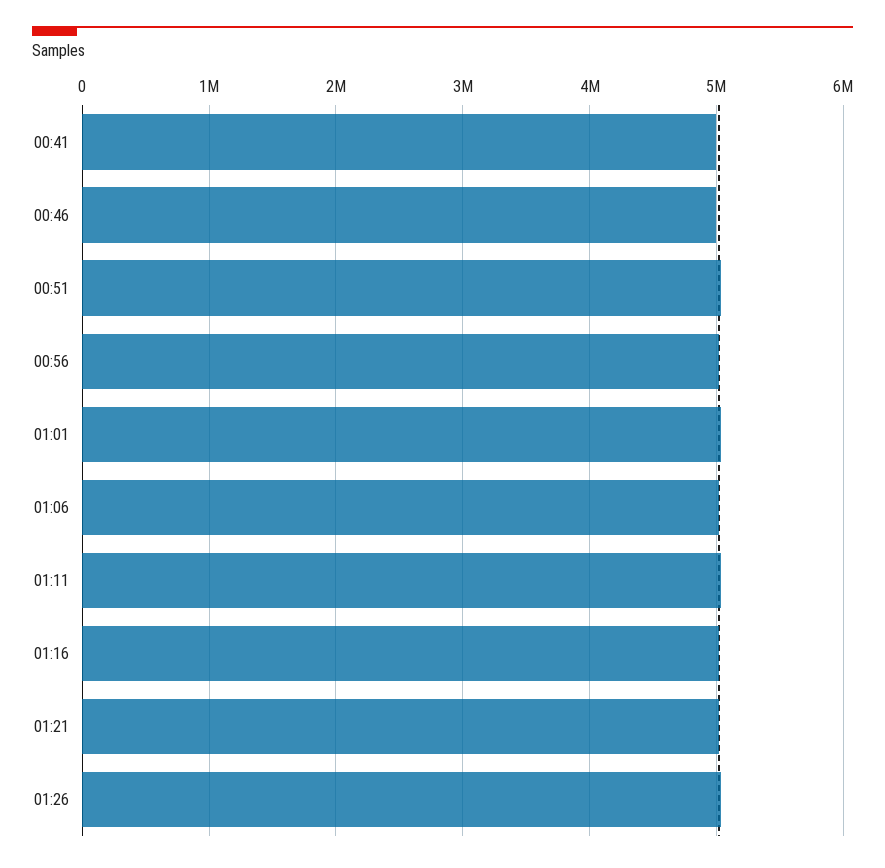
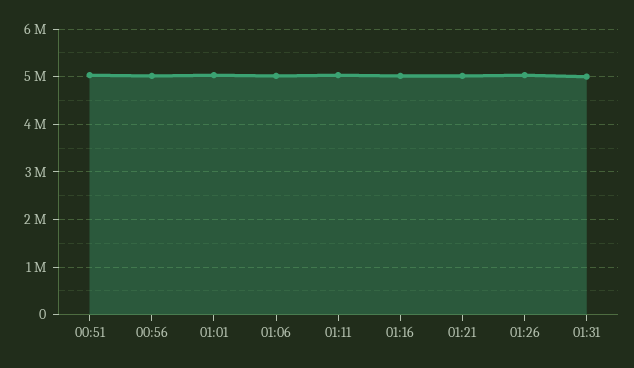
00:41: 5000000 -> none
00:46: 5000000 -> none
01:31: none -> 5000000

